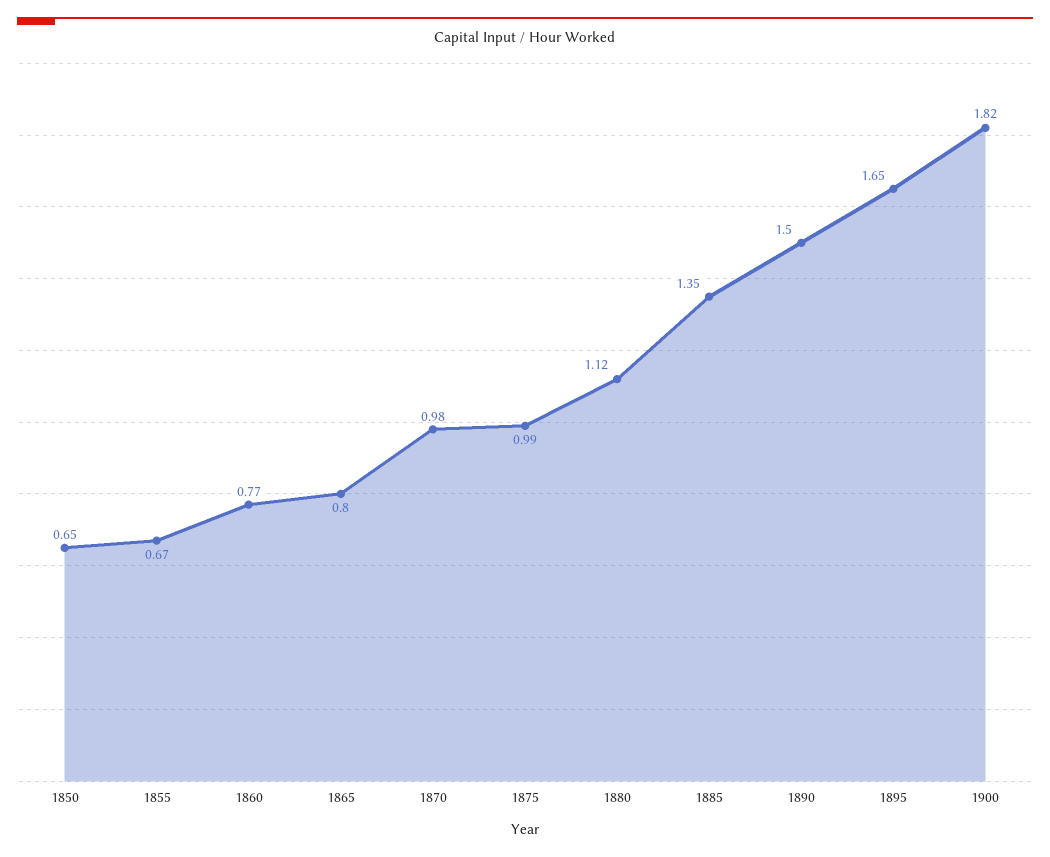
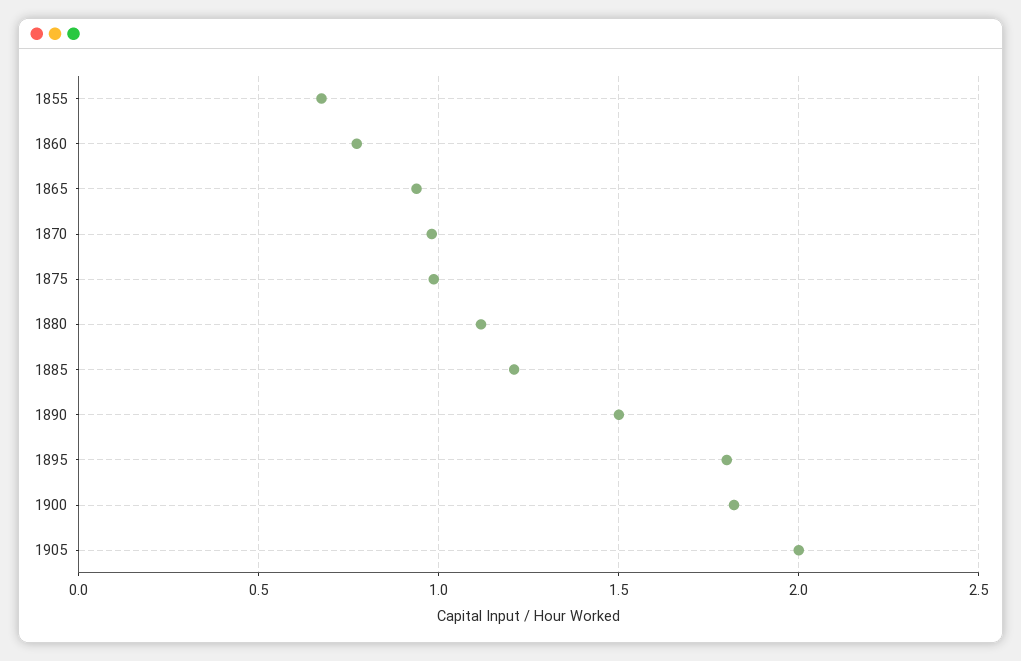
1850: 0.65 -> none
1865: 0.8 -> 0.95
1885: 1.35 -> 1.2
1895: 1.65 -> 1.8
1905: none -> 2

